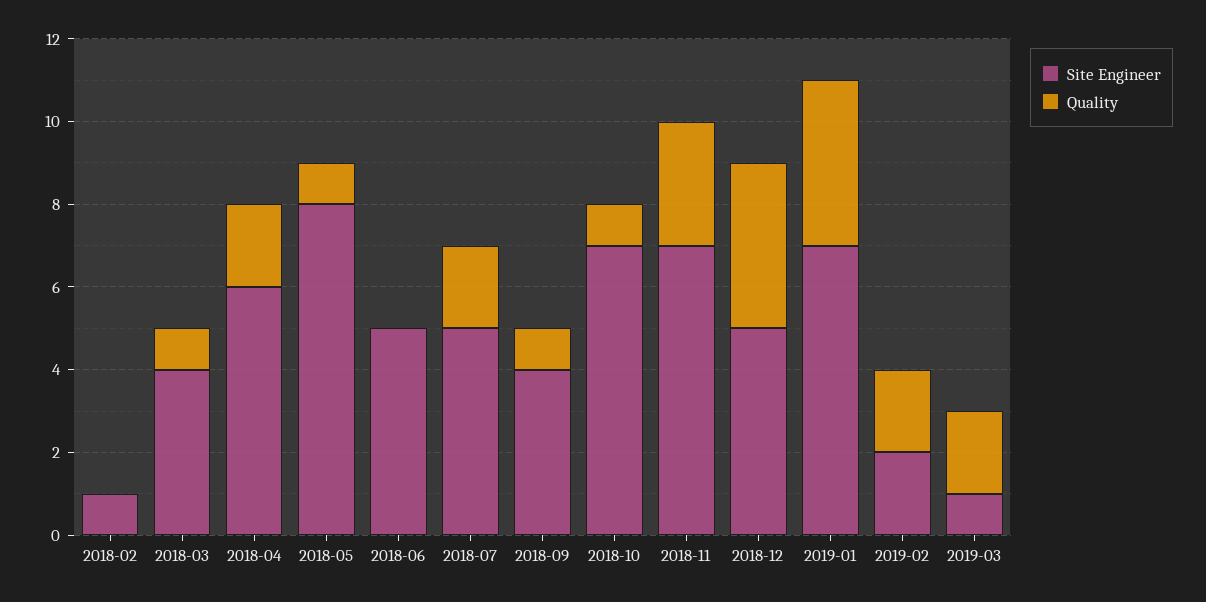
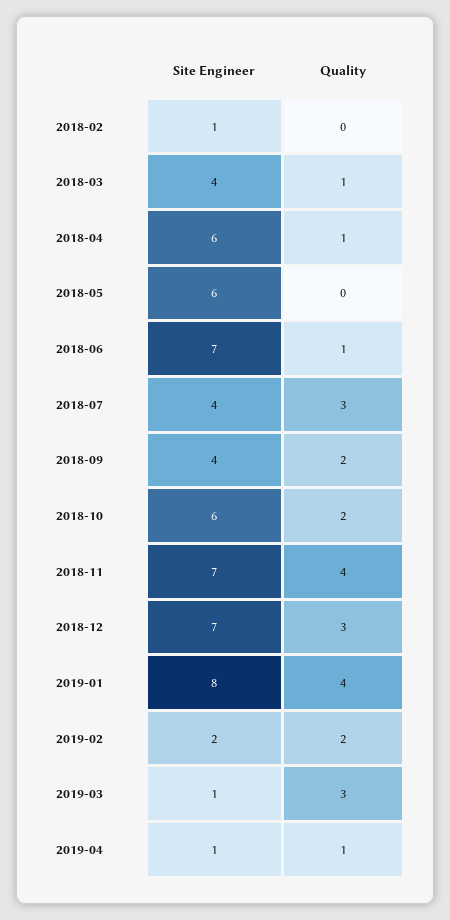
Quality, 2018-04: 2 -> 1
Site Engineer, 2018-05: 8 -> 6
Quality, 2018-05: 1 -> 0
Site Engineer, 2018-06: 5 -> 7
Quality, 2018-06: 0 -> 1
Site Engineer, 2018-07: 5 -> 4
Quality, 2018-07: 2 -> 3
Quality, 2018-09: 1 -> 2
Site Engineer, 2018-10: 7 -> 6
Quality, 2018-10: 1 -> 2
Quality, 2018-11: 3 -> 4
Site Engineer, 2018-12: 5 -> 7
Quality, 2018-12: 4 -> 3
Site Engineer, 2019-01: 7 -> 8
Quality, 2019-03: 2 -> 3
Site Engineer, 2019-04: none -> 1
Quality, 2019-04: none -> 1

